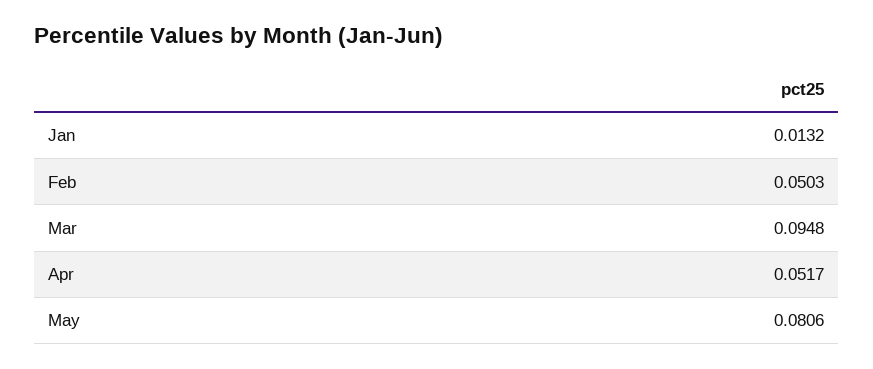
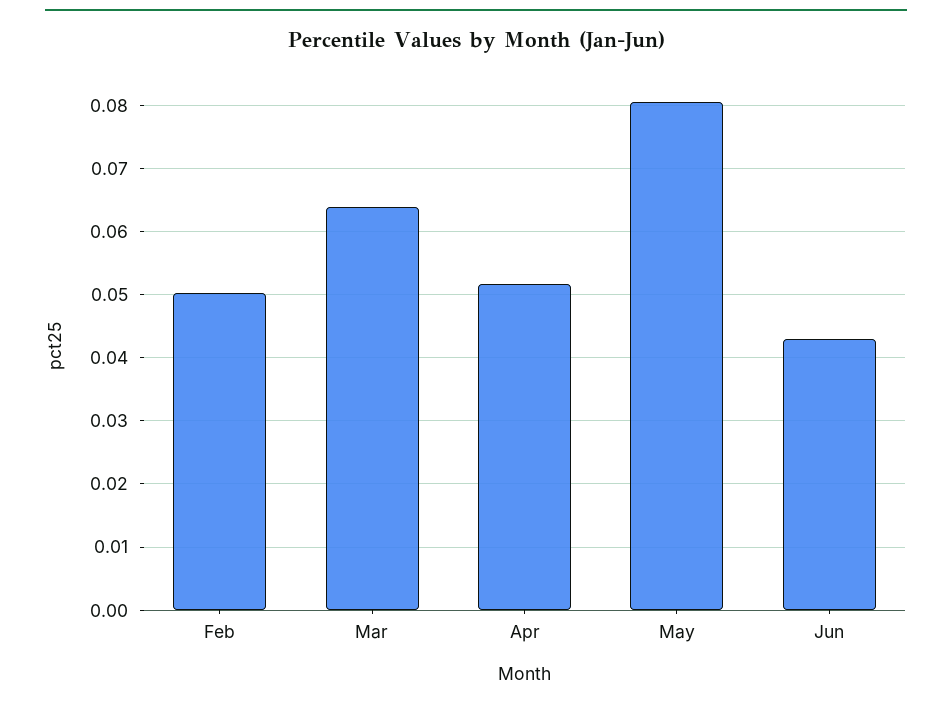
Jan: 0.0132 -> none
Mar: 0.0948 -> 0.064
Jun: none -> 0.043

